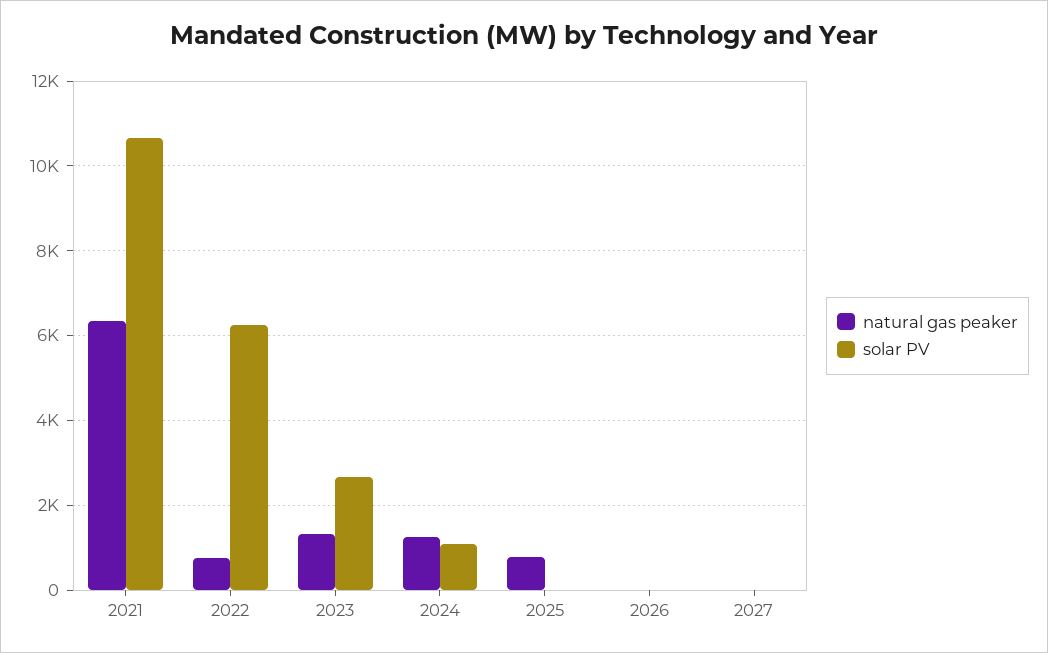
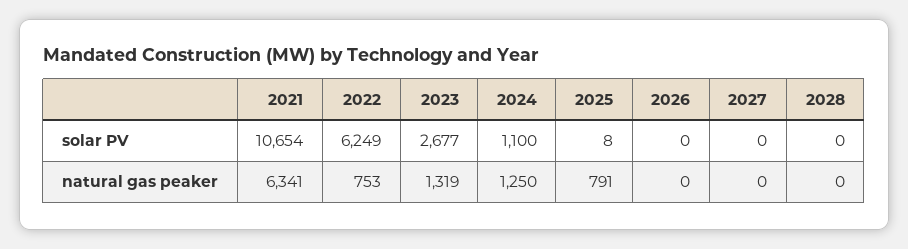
solar PV, 2028: none -> 0
natural gas peaker, 2028: none -> 0

